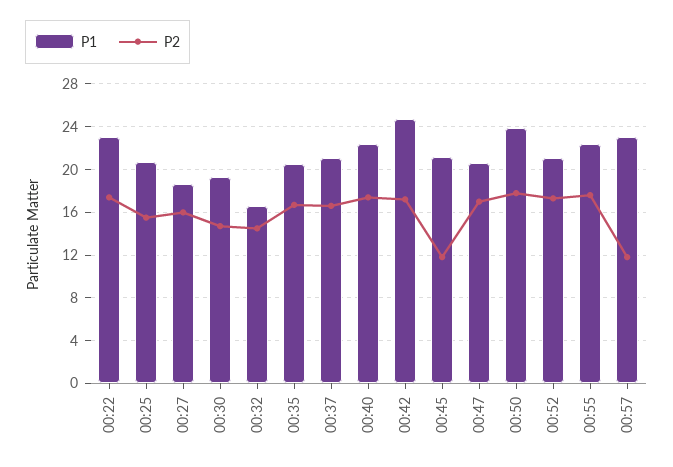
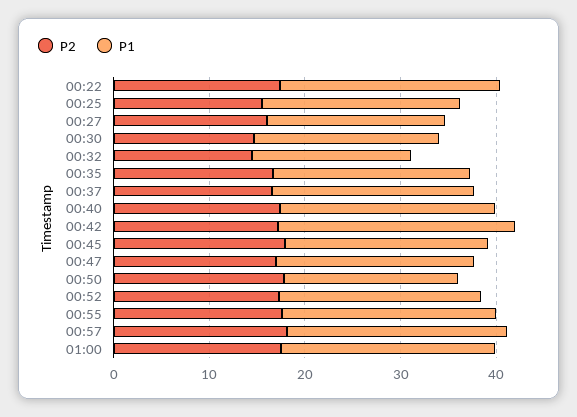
P2, 00:45: 12 -> 18
P1, 00:50: 24 -> 18
P2, 00:57: 12 -> 18
P2, 01:00: none -> 18
P1, 01:00: none -> 22

